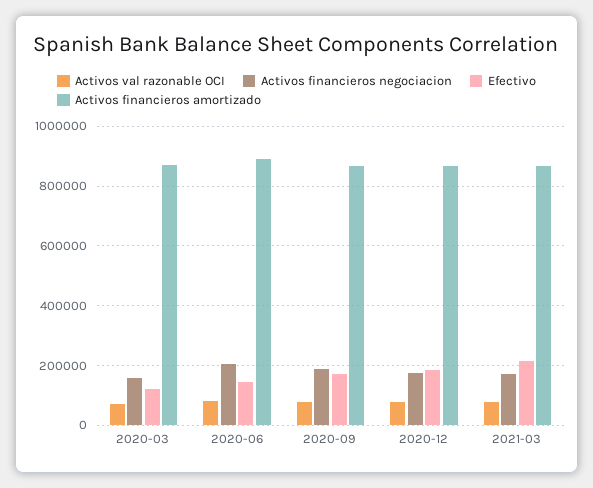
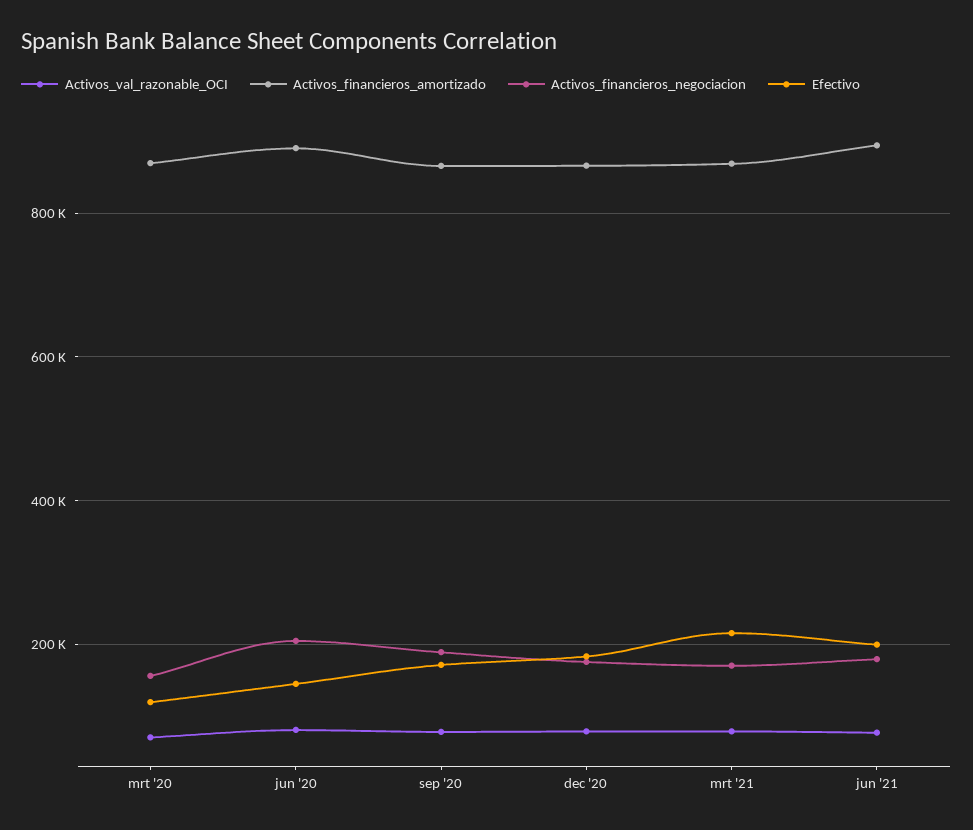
Activos val razonable OCI, jun '21: none -> 80000
Activos financieros amortizado, jun '21: none -> 900000
Activos financieros negociacion, jun '21: none -> 180000
Efectivo, jun '21: none -> 200000

